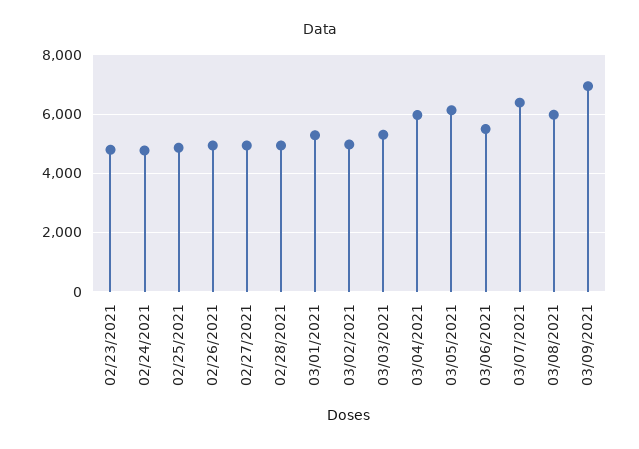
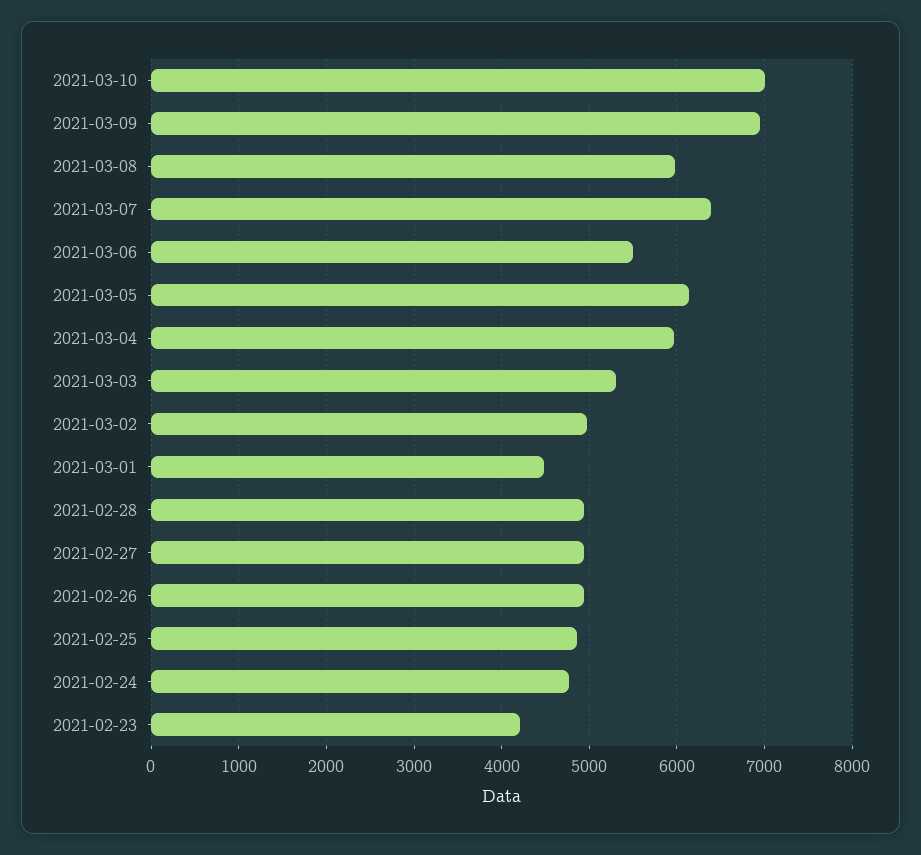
02/23/2021: 4750 -> 4200
03/01/2021: 5250 -> 4500
2021-03-10: none -> 7000

